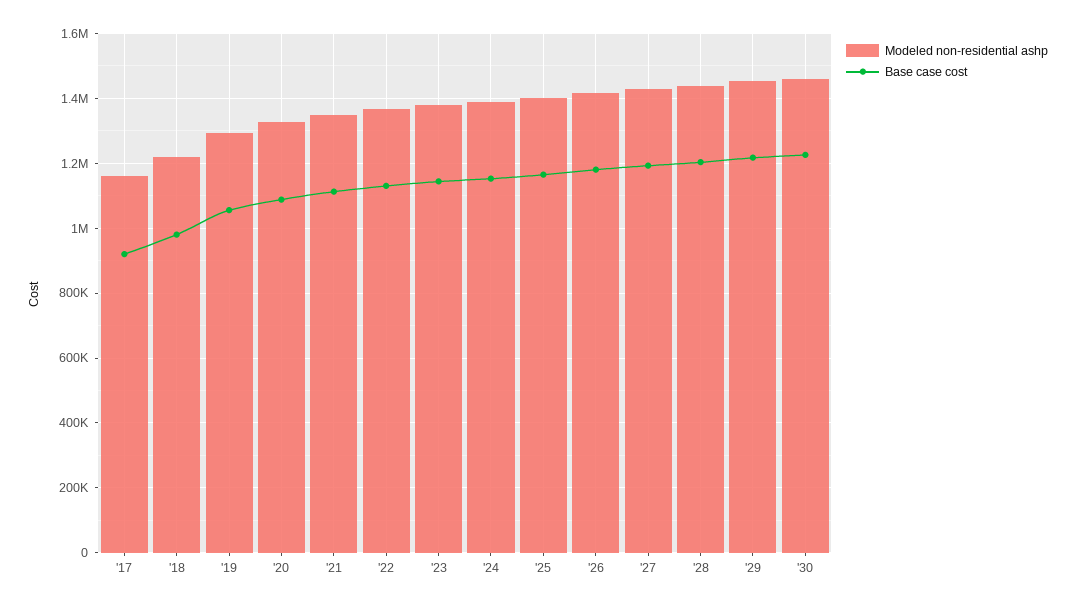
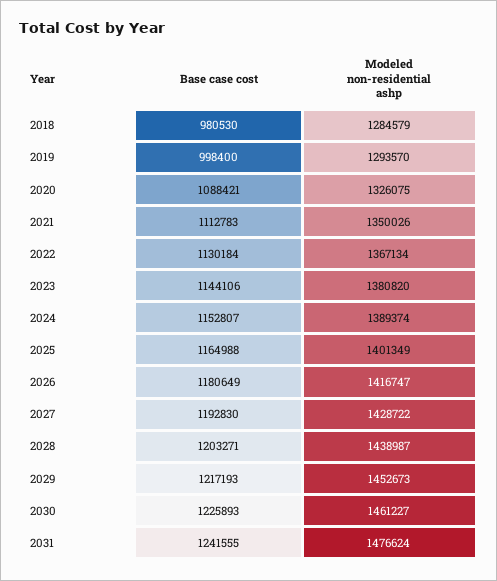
Modeled non-residential ashp, '17: 1160000 -> none
Base case cost, '17: 920000 -> none
Modeled non-residential ashp, '18: 1220000 -> 1284579
Base case cost, '19: 1060000 -> 998400
Base case cost, 2031: none -> 1241555
Modeled non-residential ashp, 2031: none -> 1476624

